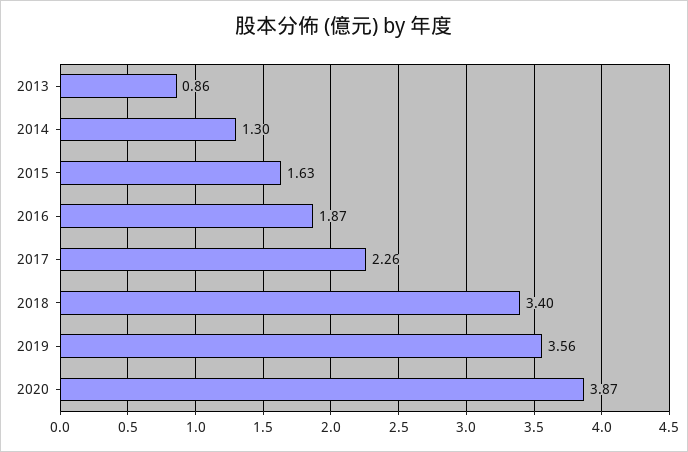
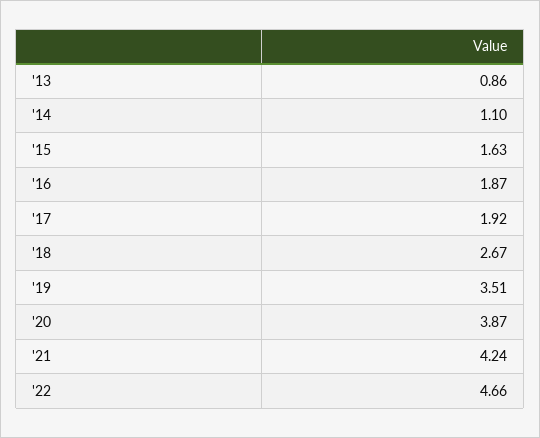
2014: 1.3 -> 1.1
2017: 2.26 -> 1.92
2018: 3.4 -> 2.67
2019: 3.56 -> 3.51
'21: none -> 4.24
'22: none -> 4.66

